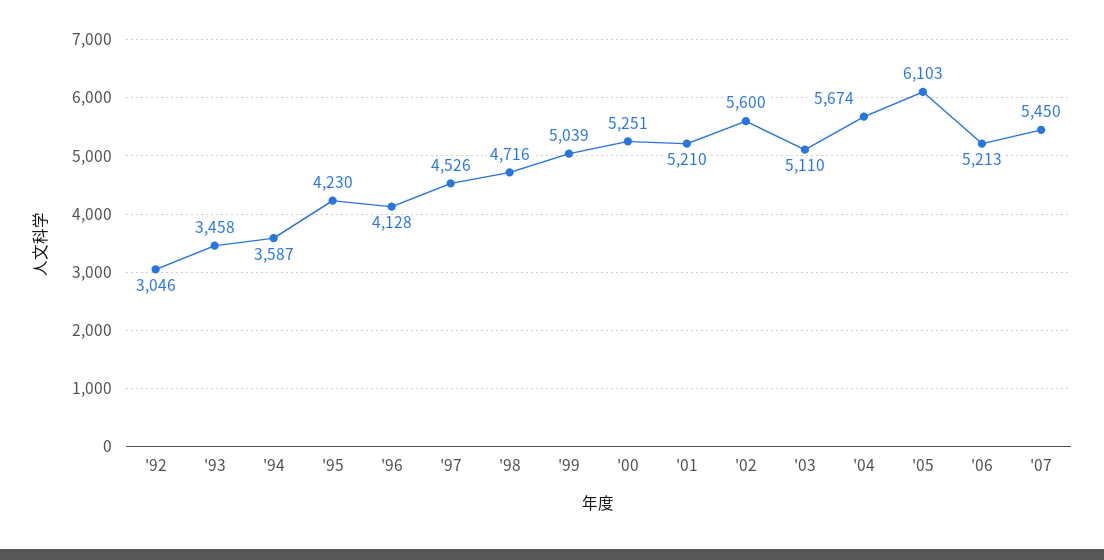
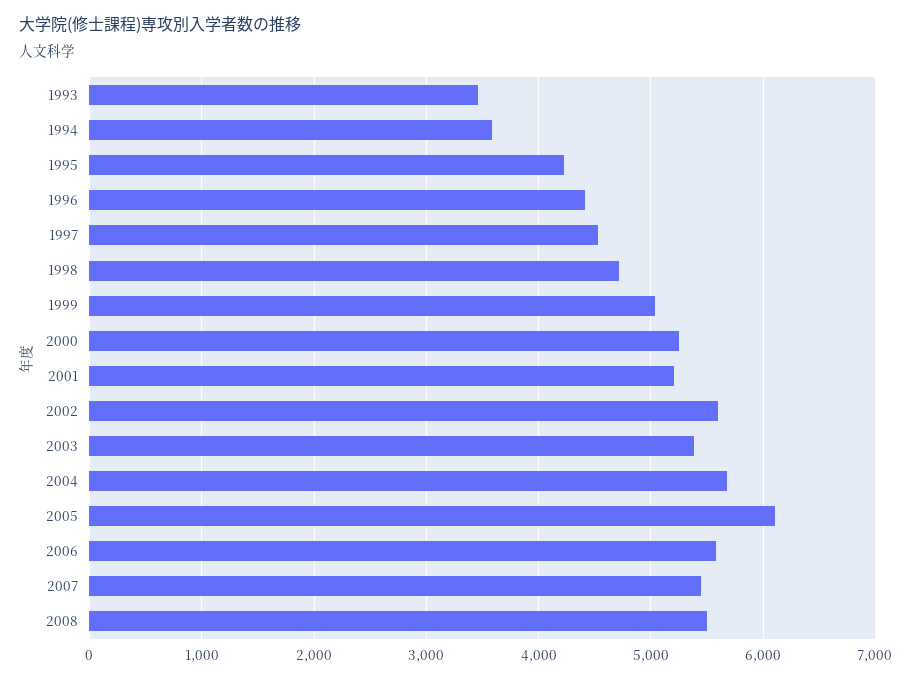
'92: 3046 -> none
'96: 4128 -> 4400
'03: 5110 -> 5400
'06: 5213 -> 5600
2008: none -> 5500

